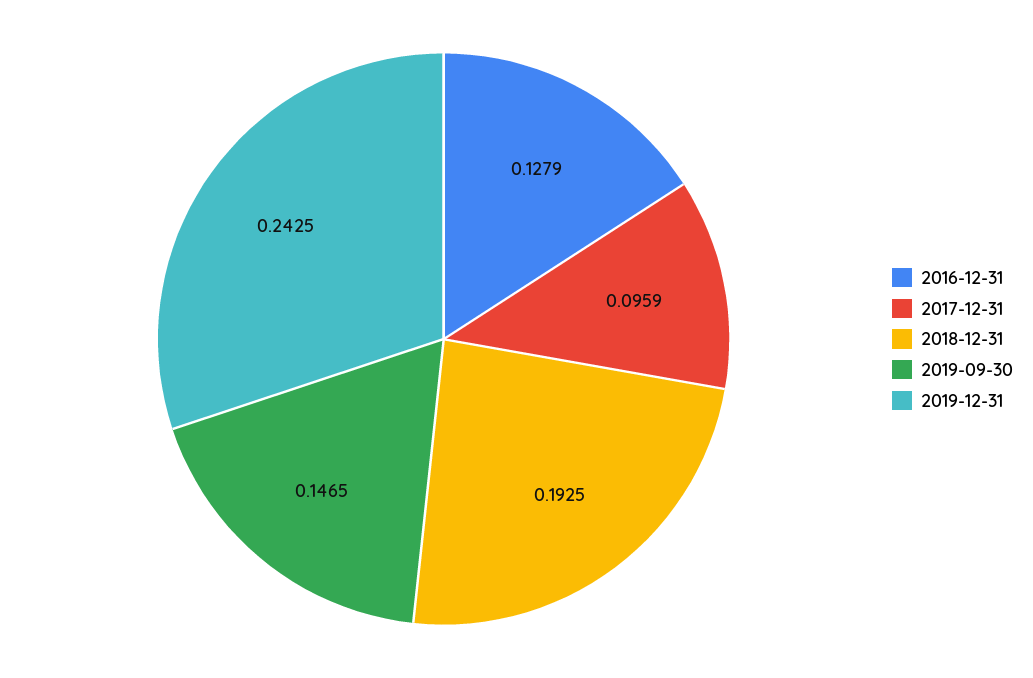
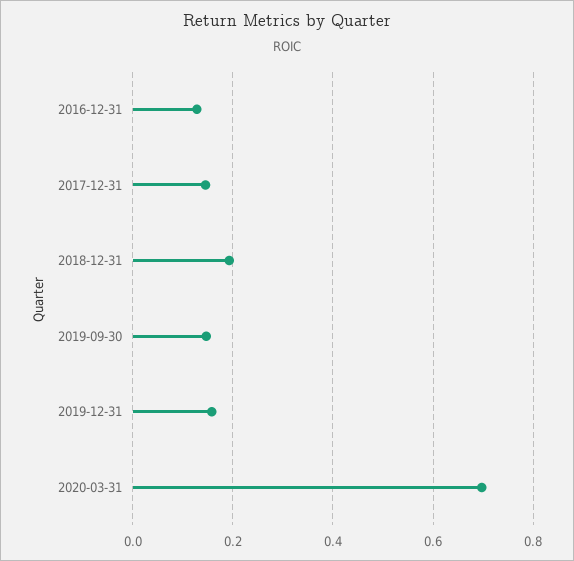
2017-12-31: 0.0959 -> 0.14
2019-12-31: 0.2425 -> 0.16
2020-03-31: none -> 0.7

